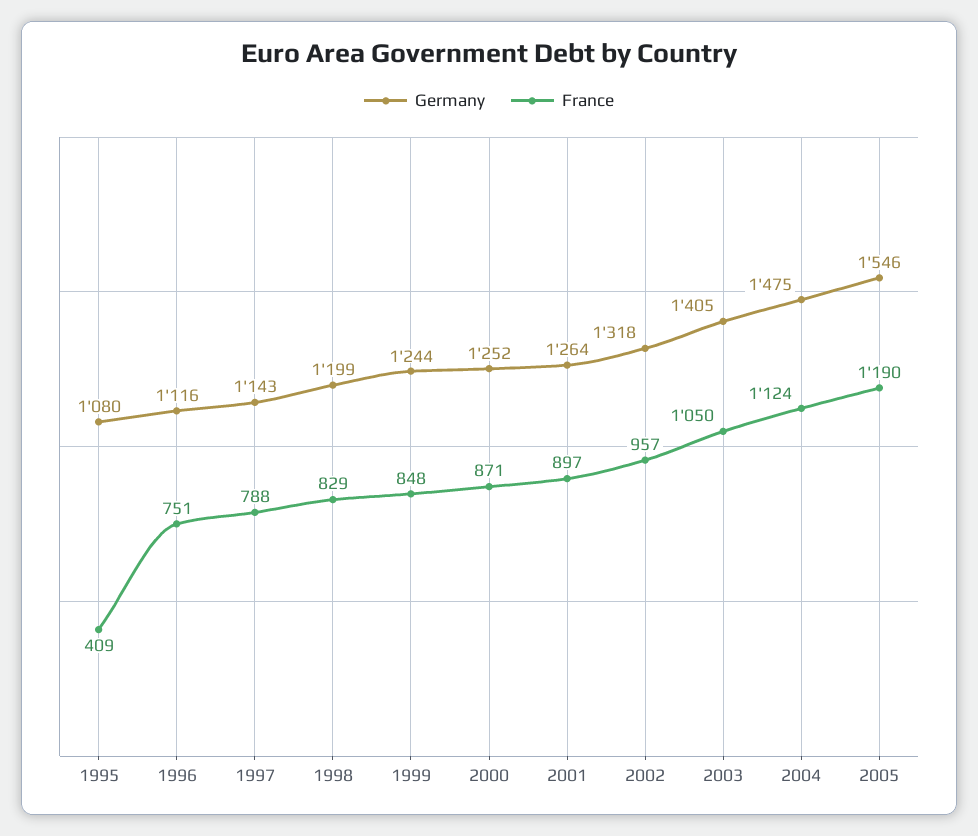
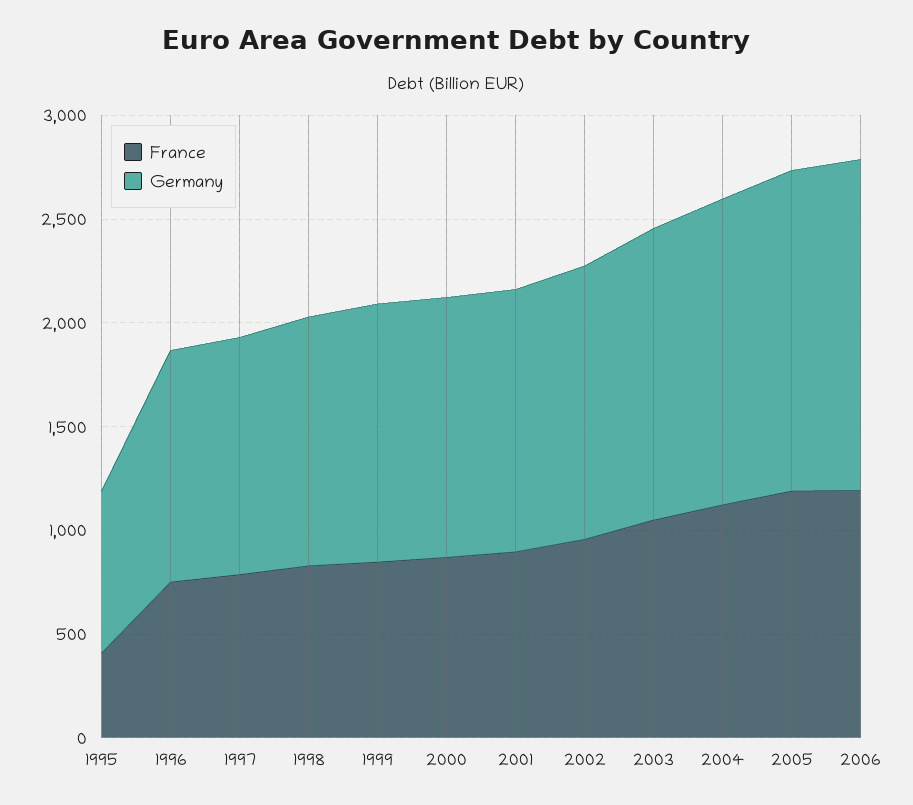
Germany, 1995: 1080 -> 800
France, 2006: none -> 1200
Germany, 2006: none -> 1600

